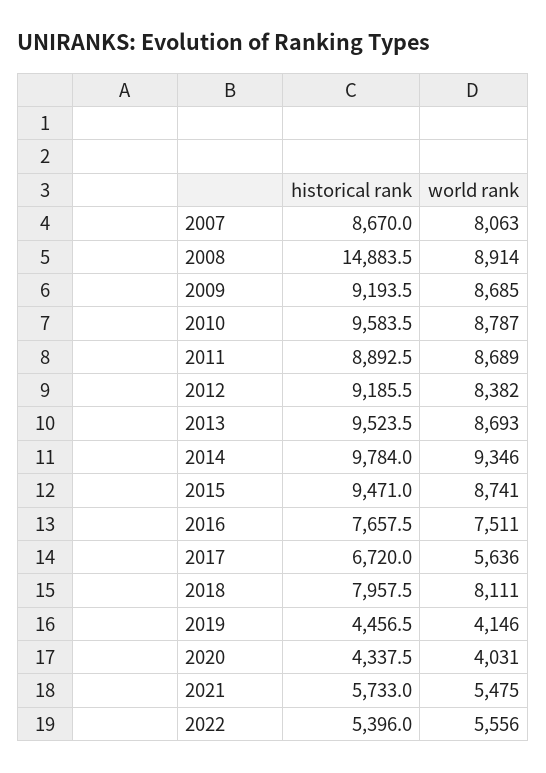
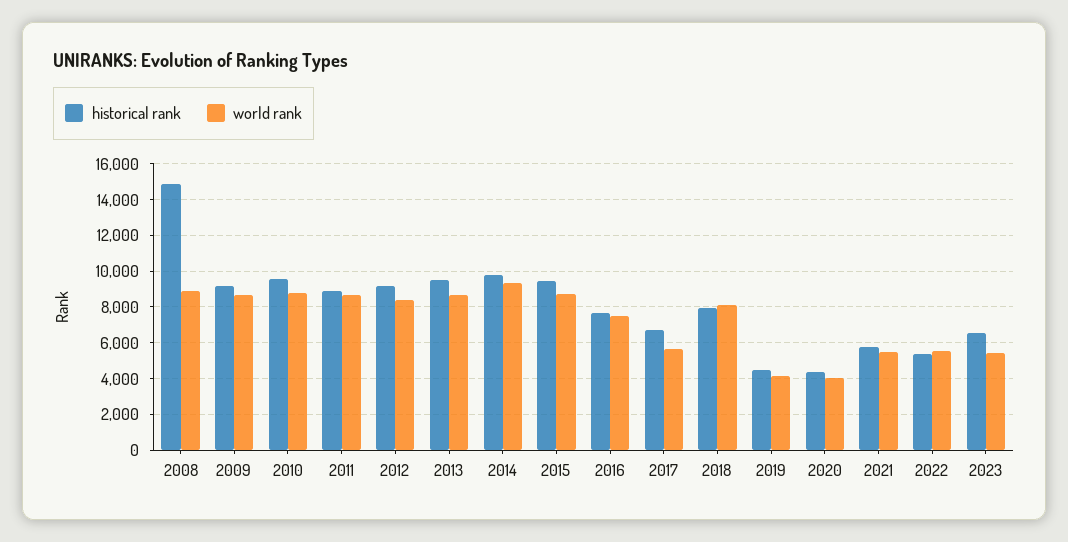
historical rank, 2007: 8670 -> none
world rank, 2007: 8063 -> none
historical rank, 2023: none -> 6500
world rank, 2023: none -> 5500

